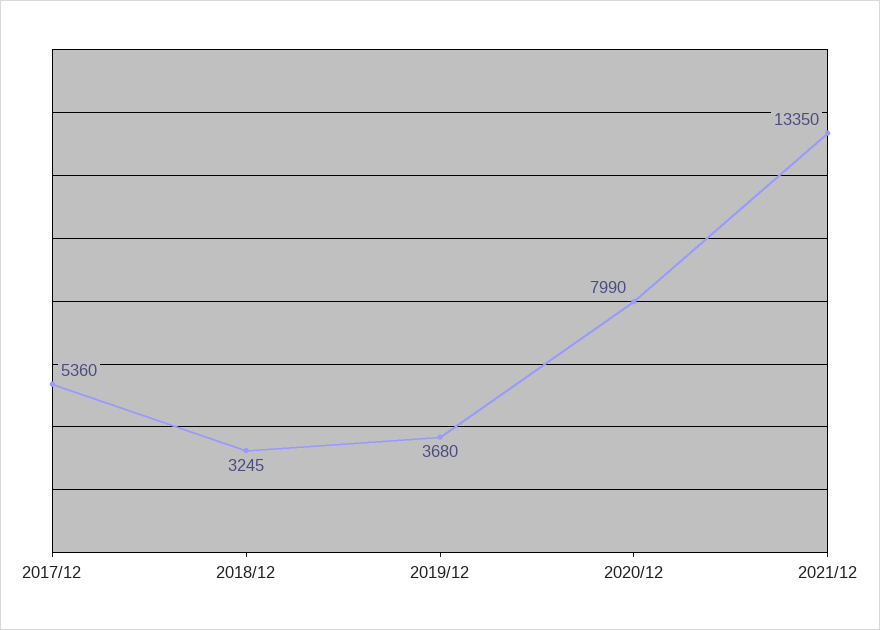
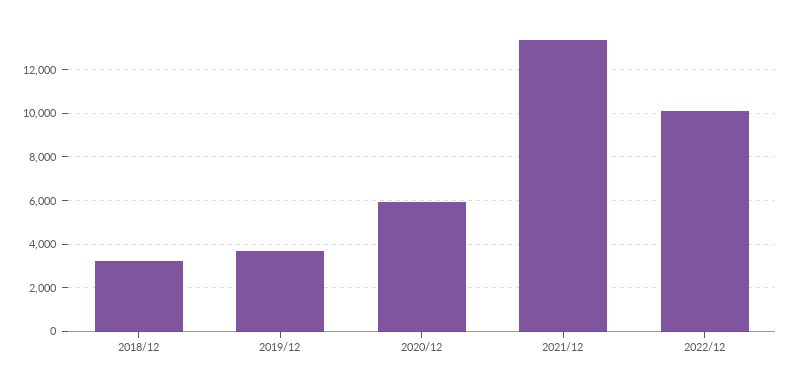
2017/12: 5360 -> none
2020/12: 7990 -> 6000
2022/12: none -> 10000

